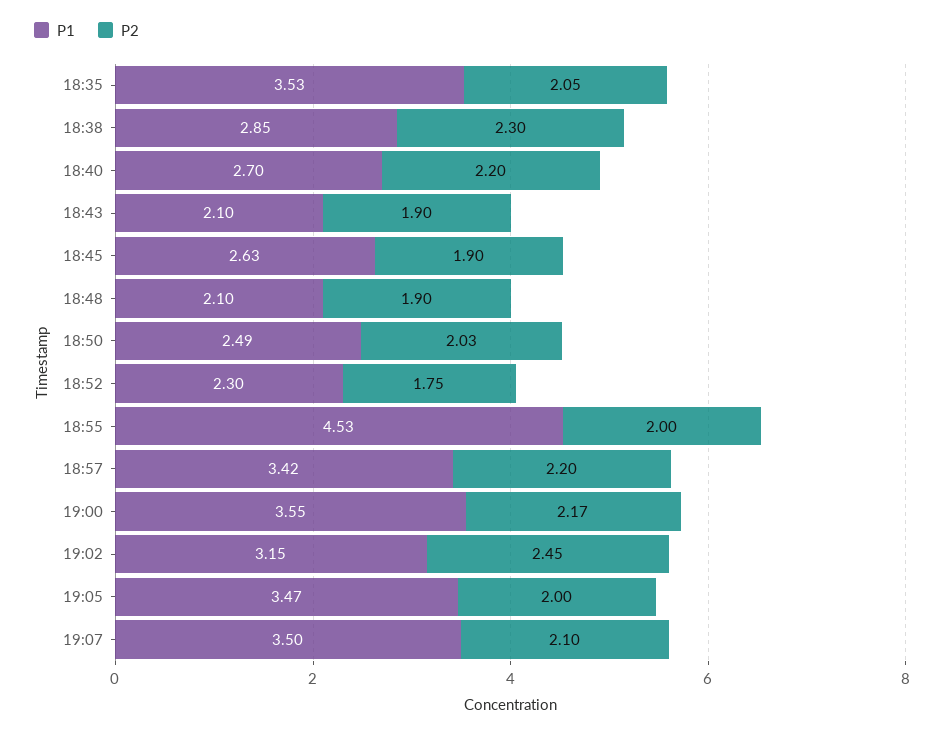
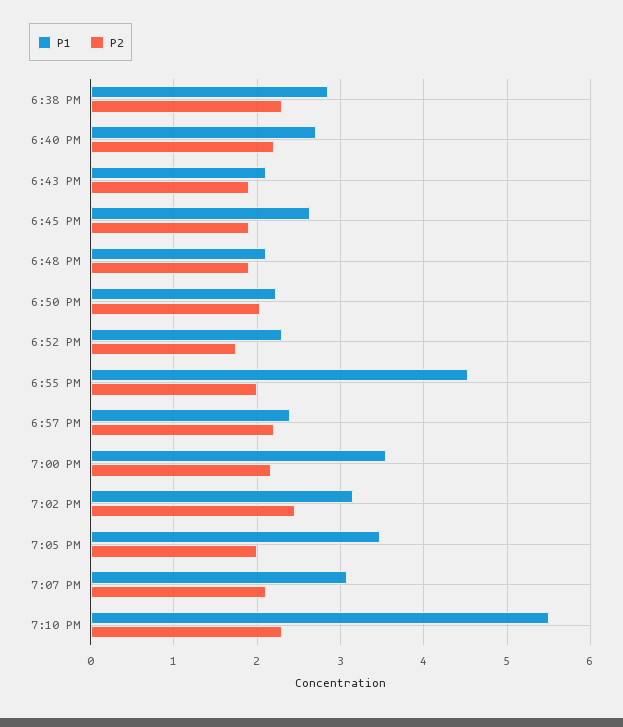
P1, 18:35: 3.53 -> none
P2, 18:35: 2.05 -> none
P1, 18:50: 2.49 -> 2.2
P1, 18:57: 3.42 -> 2.4
P1, 19:07: 3.5 -> 3.1
P1, 7:10 PM: none -> 5.5
P2, 7:10 PM: none -> 2.3

